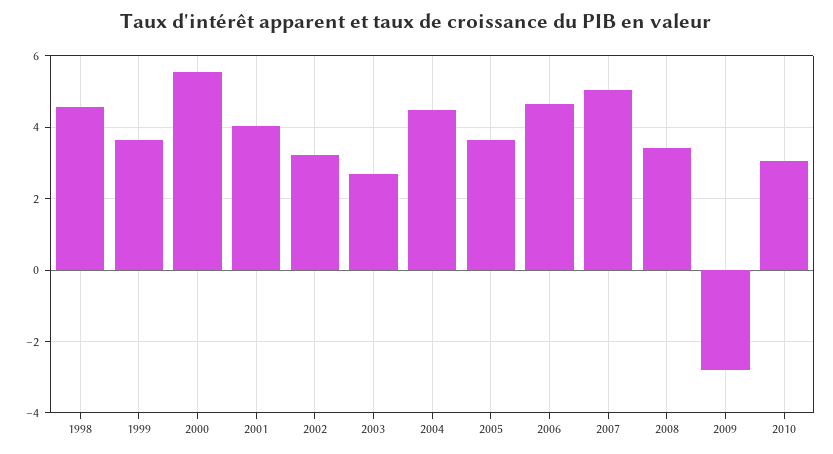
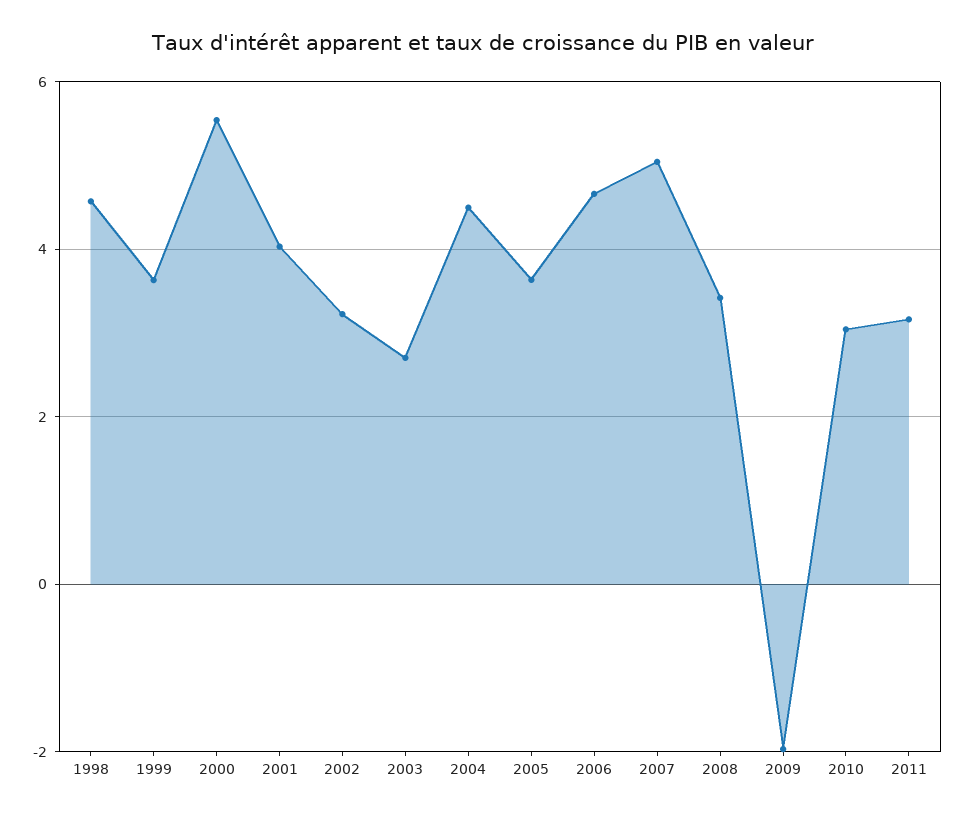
2009: -2.8 -> -2
2011: none -> 3.2

